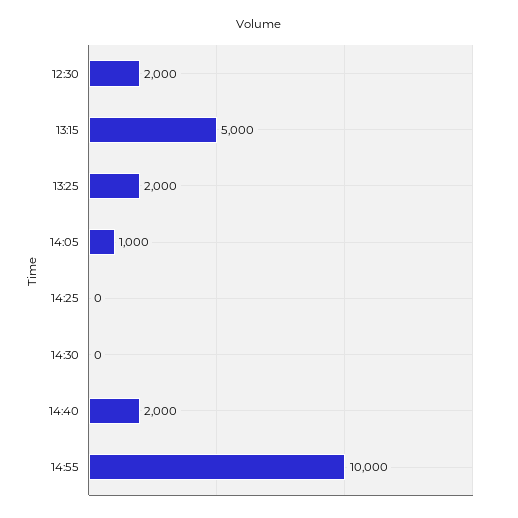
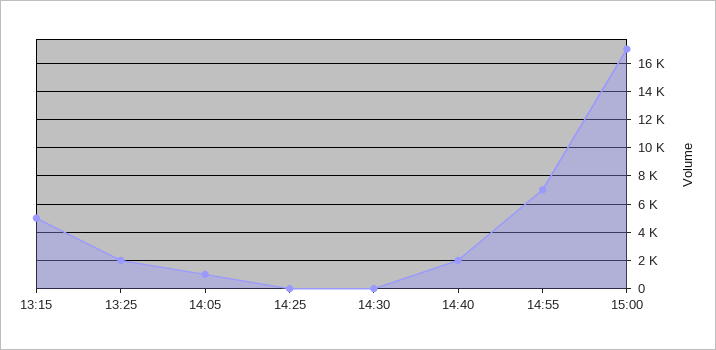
12:30: 2000 -> none
14:55: 10000 -> 7000
15:00: none -> 17000

